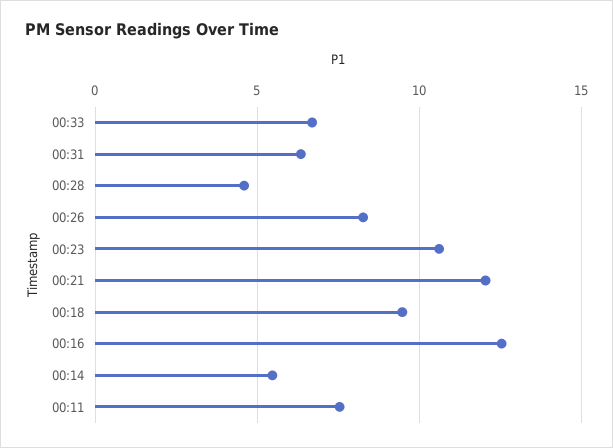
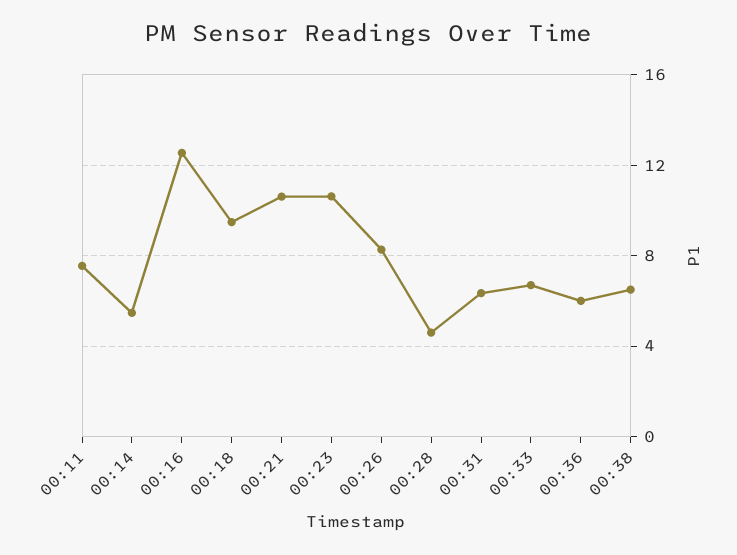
00:21: 12 -> 10.5
00:36: none -> 6
00:38: none -> 6.5

